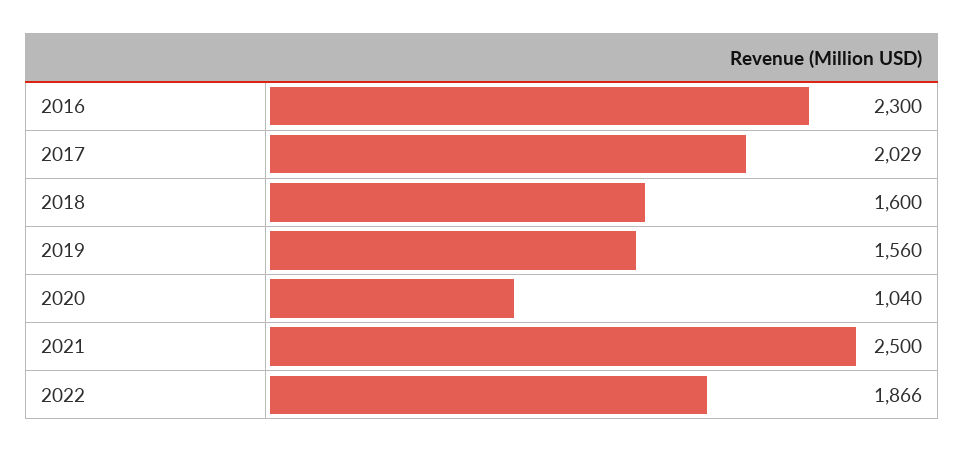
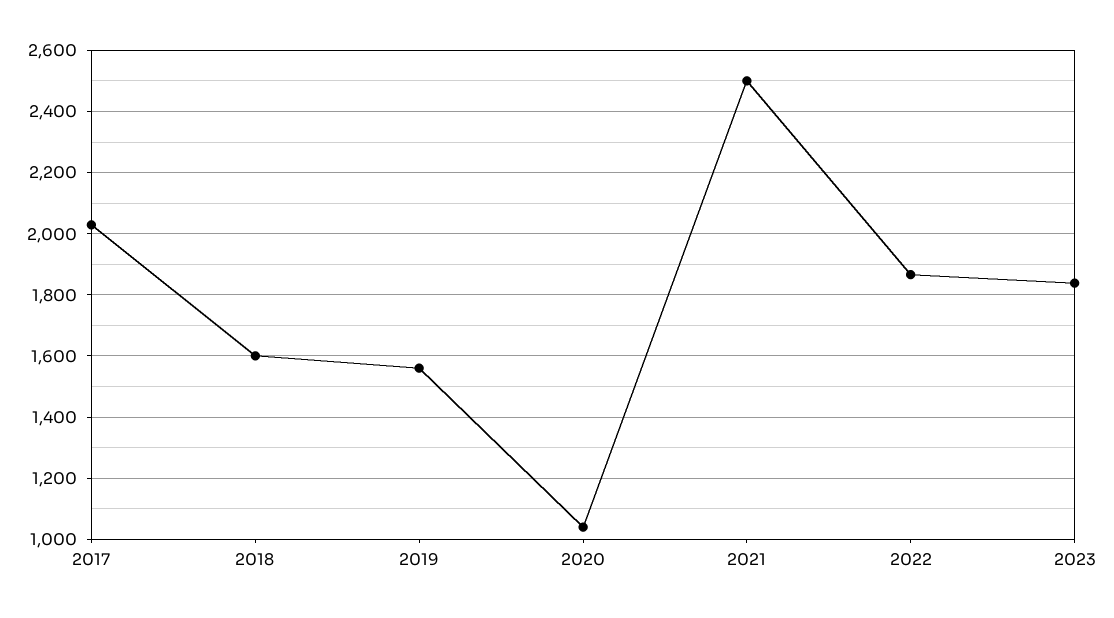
2016: 2300 -> none
2023: none -> 1840

